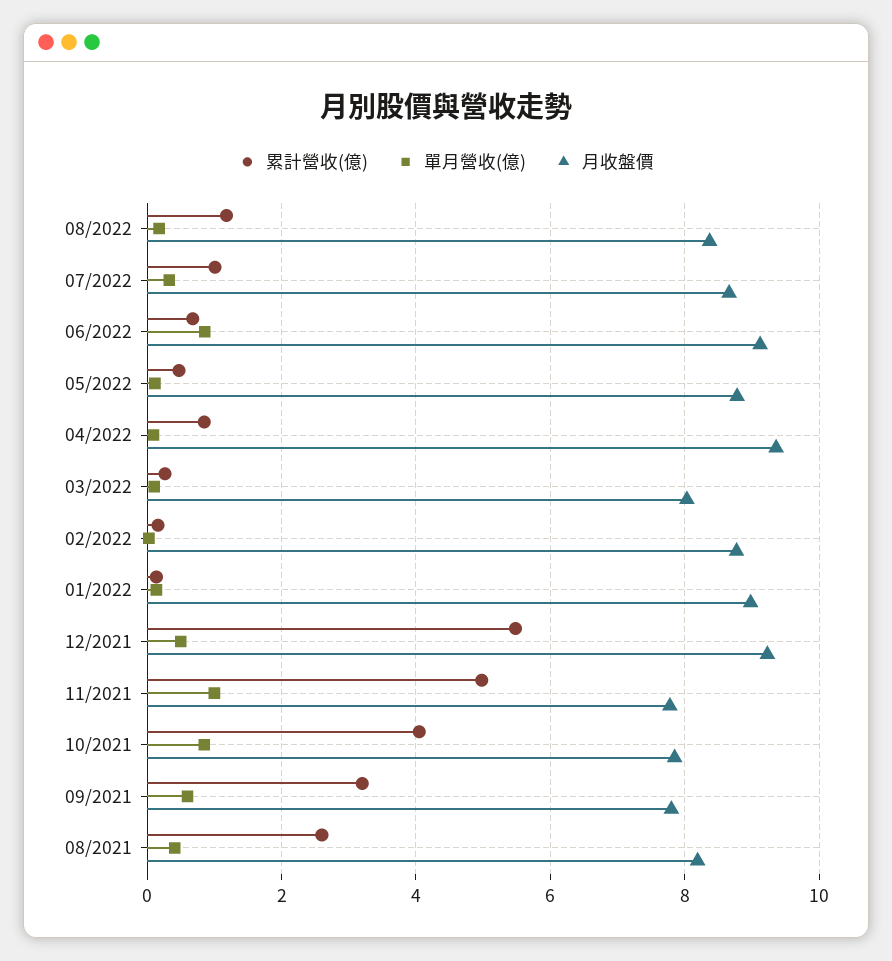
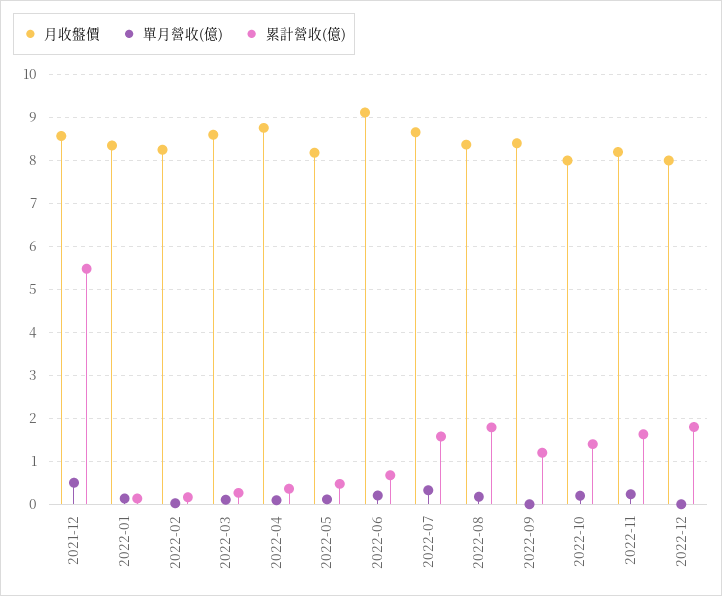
累計營收(億), 08/2022: 1.2 -> 1.8
累計營收(億), 07/2022: 1 -> 1.6
單月營收(億), 06/2022: 0.8 -> 0.2
月收盤價, 05/2022: 8.8 -> 8.2
累計營收(億), 04/2022: 0.8 -> 0.4
月收盤價, 04/2022: 9.4 -> 8.8
月收盤價, 03/2022: 8 -> 8.6
月收盤價, 02/2022: 8.8 -> 8.2
月收盤價, 01/2022: 9 -> 8.4
月收盤價, 12/2021: 9.2 -> 8.6
累計營收(億), 11/2021: 5 -> none
單月營收(億), 11/2021: 1 -> none
月收盤價, 11/2021: 7.8 -> none
累計營收(億), 10/2021: 4 -> none
單月營收(億), 10/2021: 0.8 -> none
月收盤價, 10/2021: 7.8 -> none
累計營收(億), 09/2021: 3.2 -> none
單月營收(億), 09/2021: 0.6 -> none
月收盤價, 09/2021: 7.8 -> none
累計營收(億), 08/2021: 2.6 -> none
單月營收(億), 08/2021: 0.4 -> none
月收盤價, 08/2021: 8.2 -> none
月收盤價, 2022-09: none -> 8.4
單月營收(億), 2022-09: none -> 0
累計營收(億), 2022-09: none -> 1.2
月收盤價, 2022-10: none -> 8
單月營收(億), 2022-10: none -> 0.2
累計營收(億), 2022-10: none -> 1.4
月收盤價, 2022-11: none -> 8.2
單月營收(億), 2022-11: none -> 0.2
累計營收(億), 2022-11: none -> 1.6
月收盤價, 2022-12: none -> 8
單月營收(億), 2022-12: none -> 0
累計營收(億), 2022-12: none -> 1.8

